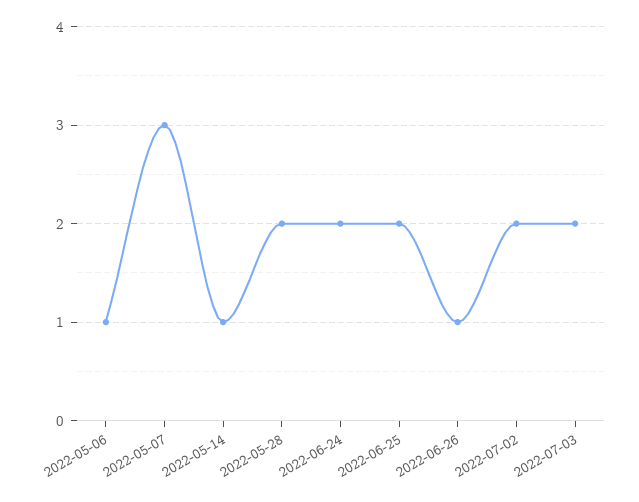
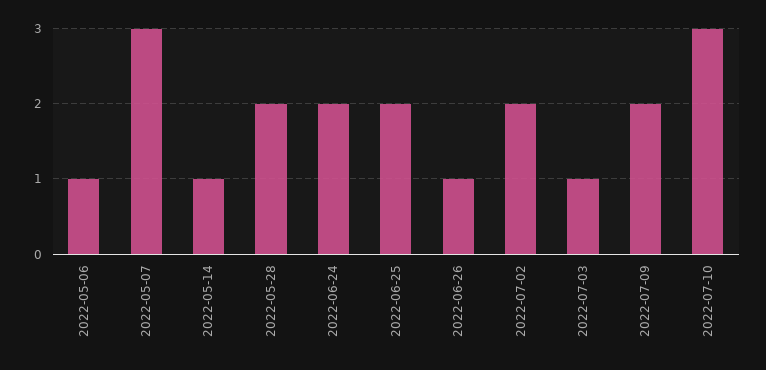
2022-07-03: 2 -> 1
2022-07-09: none -> 2
2022-07-10: none -> 3

